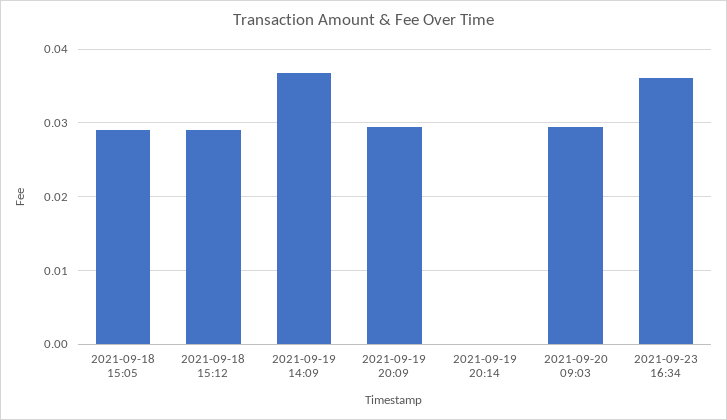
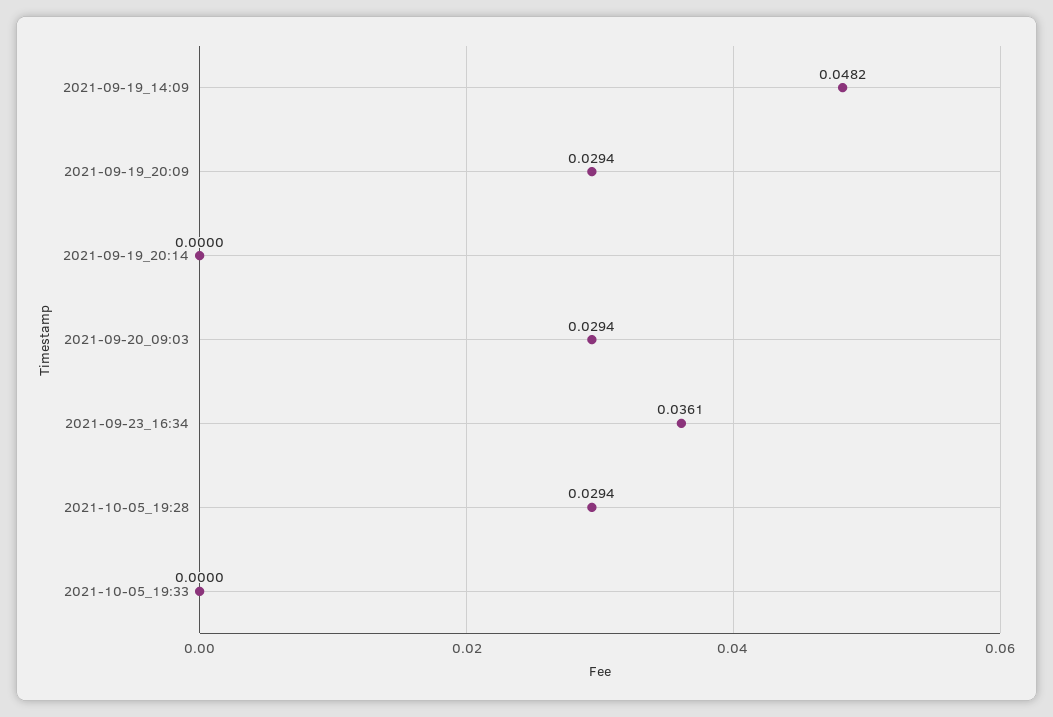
2021-09-18 15:05: 0.029 -> none
2021-09-18 15:12: 0.029 -> none
2021-09-19 14:09: 0.037 -> 0.0482
2021-10-05_19:28: none -> 0.0294
2021-10-05_19:33: none -> 0

